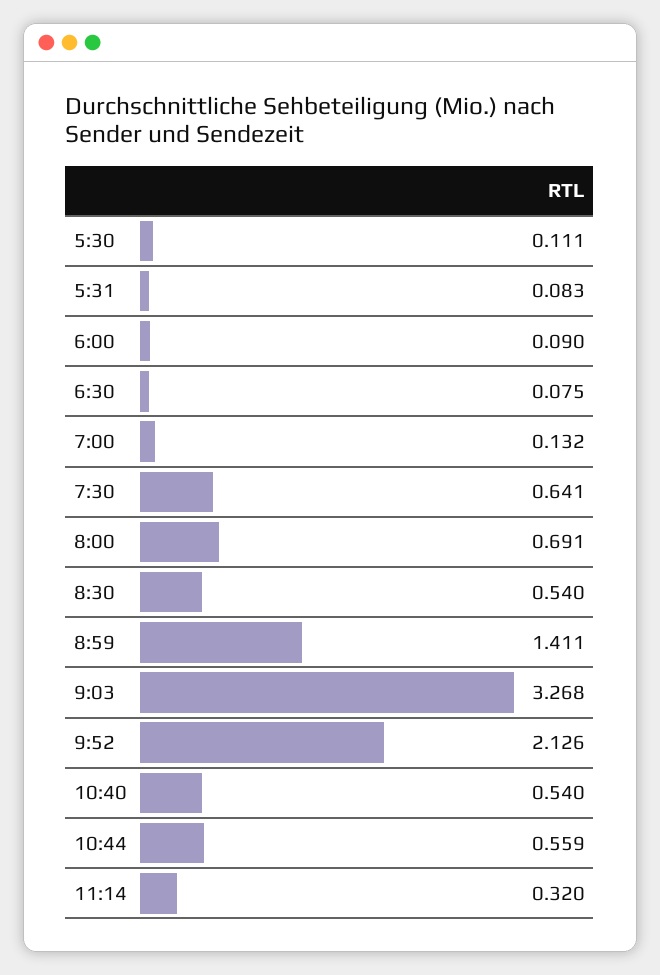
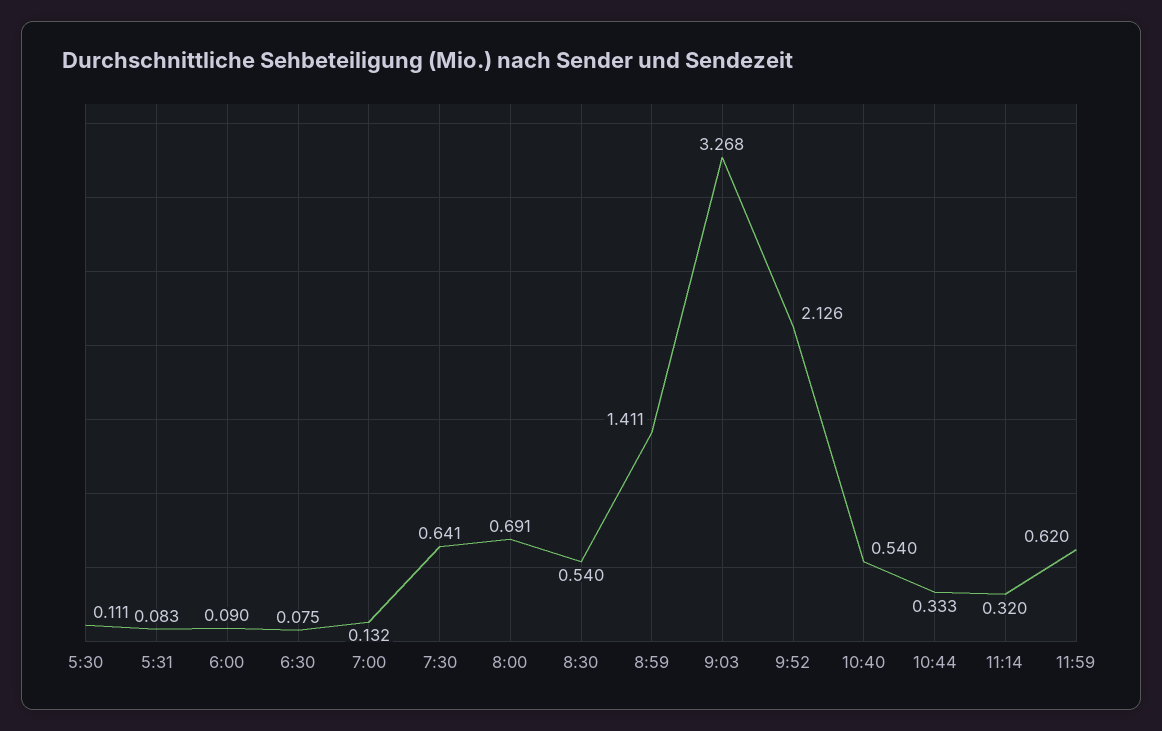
10:44: 0.559 -> 0.333
11:59: none -> 0.62

